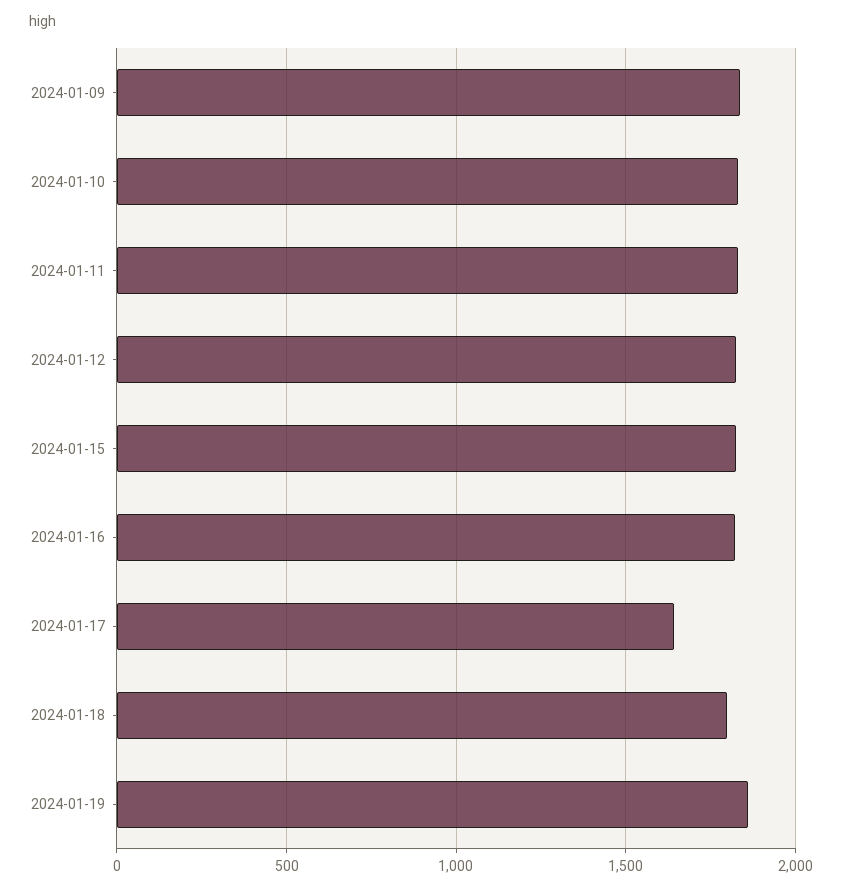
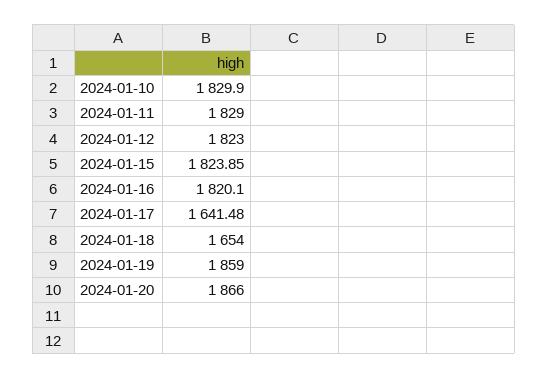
2024-01-09: 1850 -> none
2024-01-18: 1800 -> 1654
2024-01-20: none -> 1866

